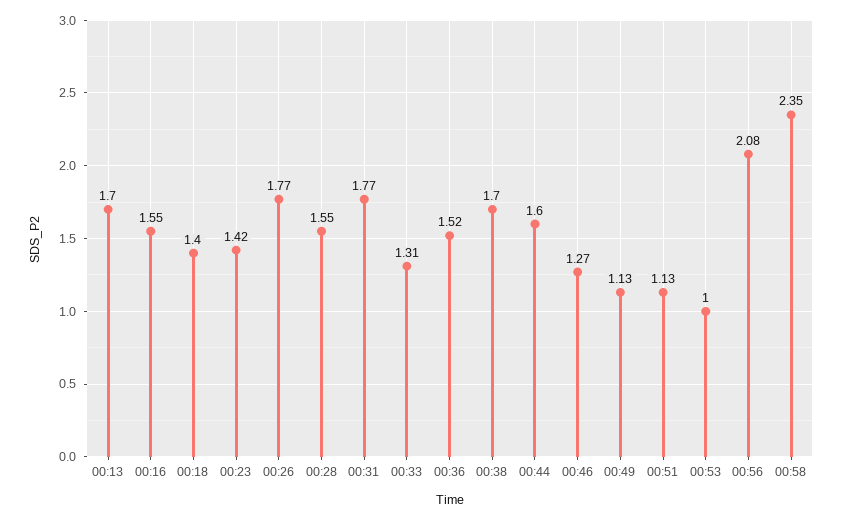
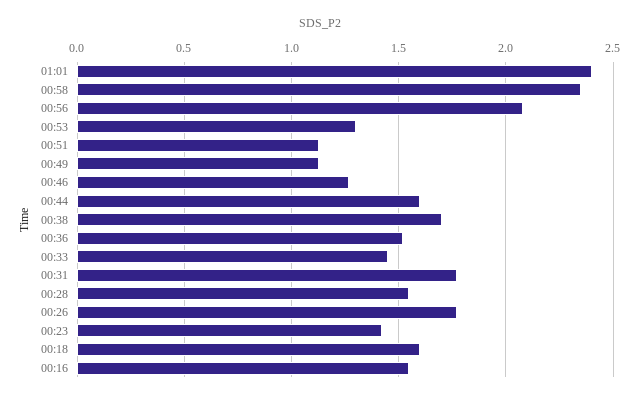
00:13: 1.7 -> none
00:18: 1.4 -> 1.6
00:33: 1.31 -> 1.45
00:53: 1 -> 1.3
01:01: none -> 2.4

